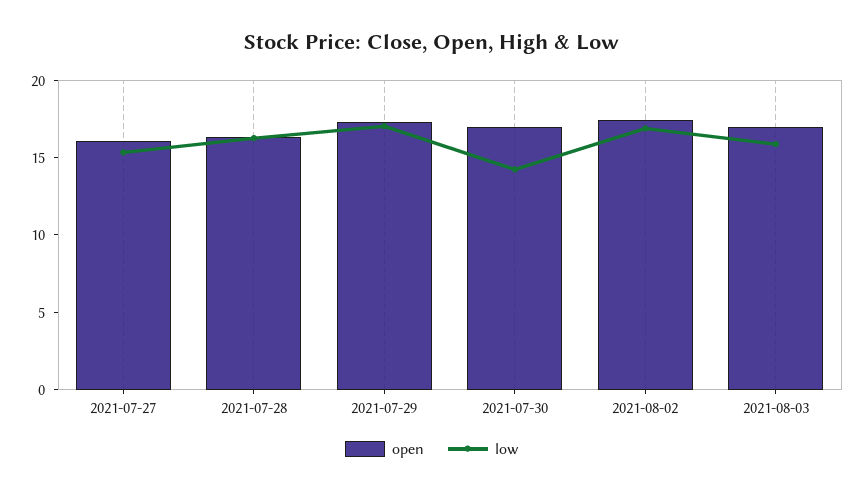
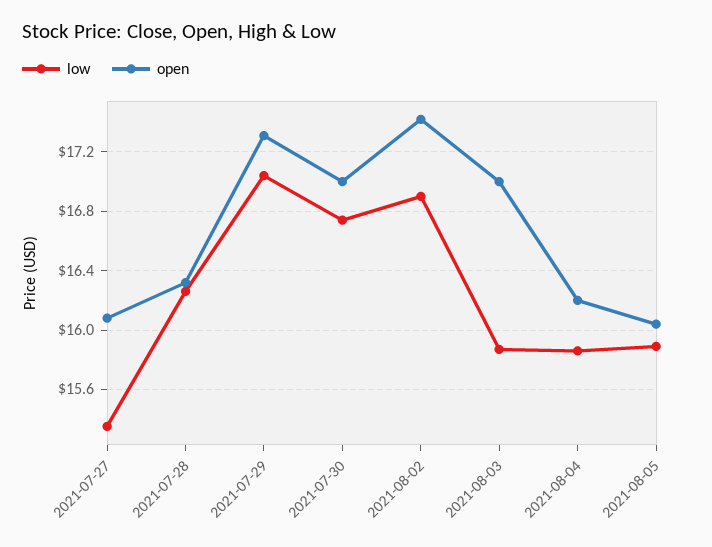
low, 2021-07-30: 14 -> 16.75
low, 2021-08-04: none -> 15.85
open, 2021-08-04: none -> 16.2
low, 2021-08-05: none -> 15.9
open, 2021-08-05: none -> 16.05

